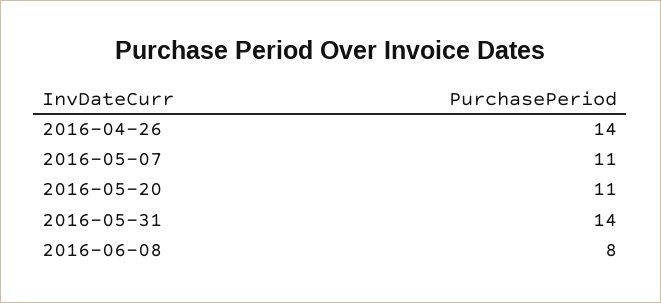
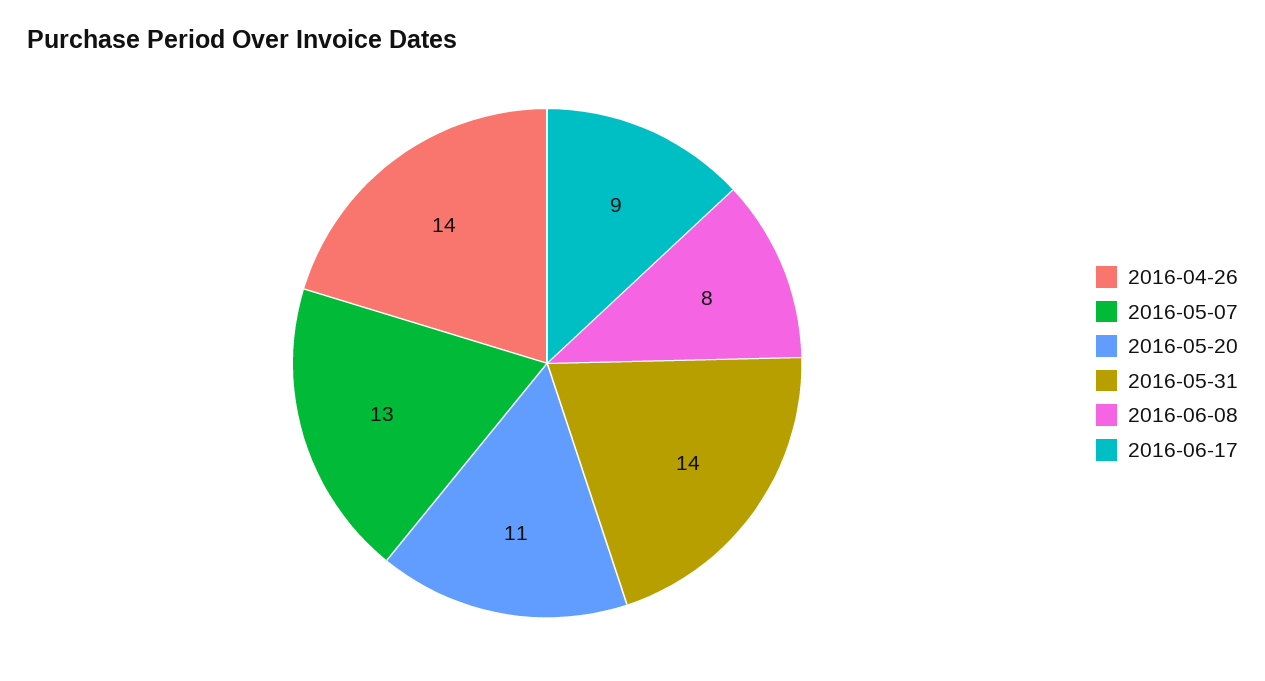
2016-05-07: 11 -> 13
2016-06-17: none -> 9

